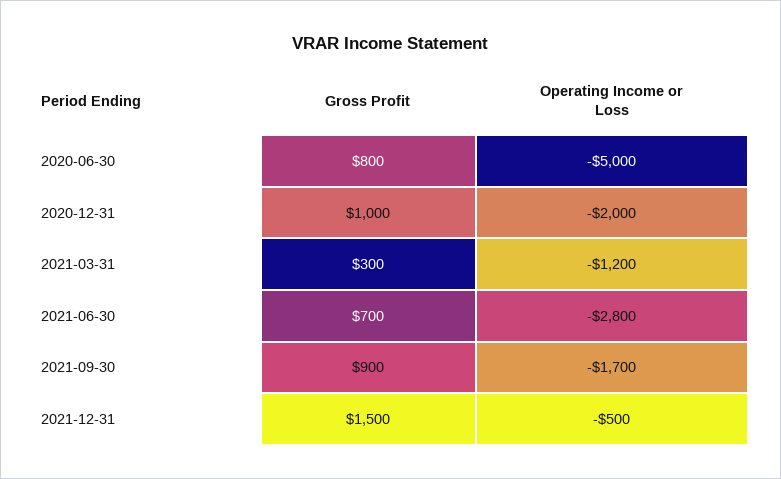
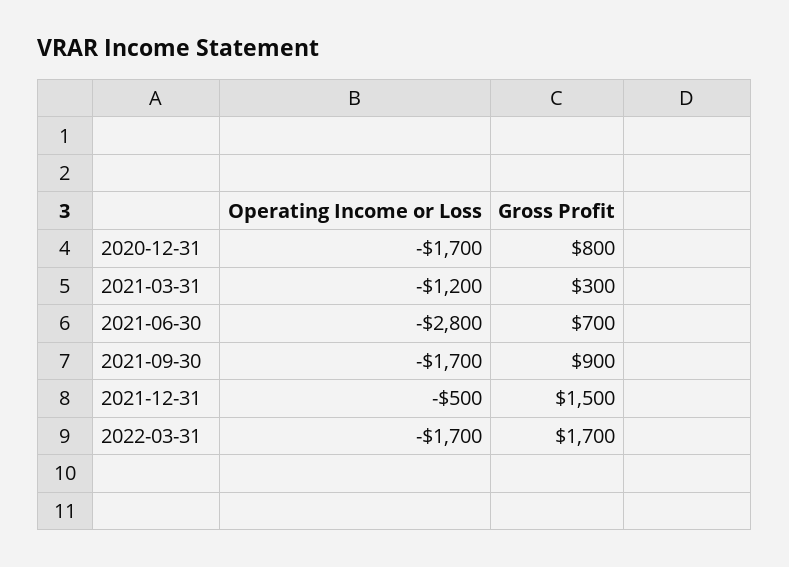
Gross Profit, 2020-06-30: 800 -> none
Operating Income or Loss, 2020-06-30: -5000 -> none
Gross Profit, 2020-12-31: 1000 -> 800
Operating Income or Loss, 2020-12-31: -2000 -> -1700
Operating Income or Loss, 2022-03-31: none -> -1700
Gross Profit, 2022-03-31: none -> 1700

